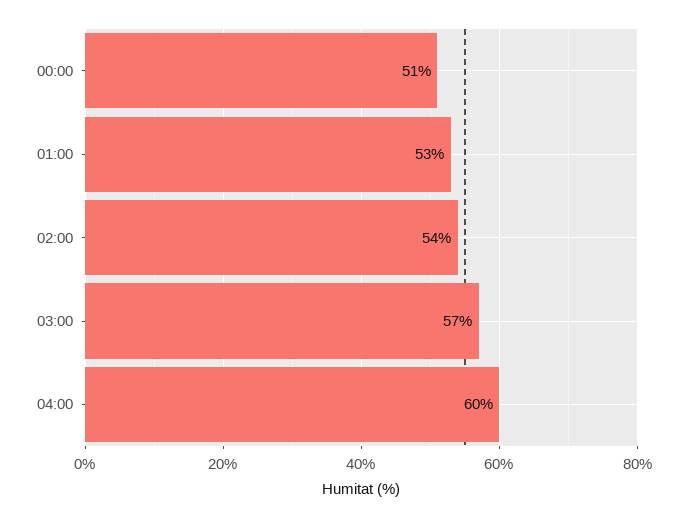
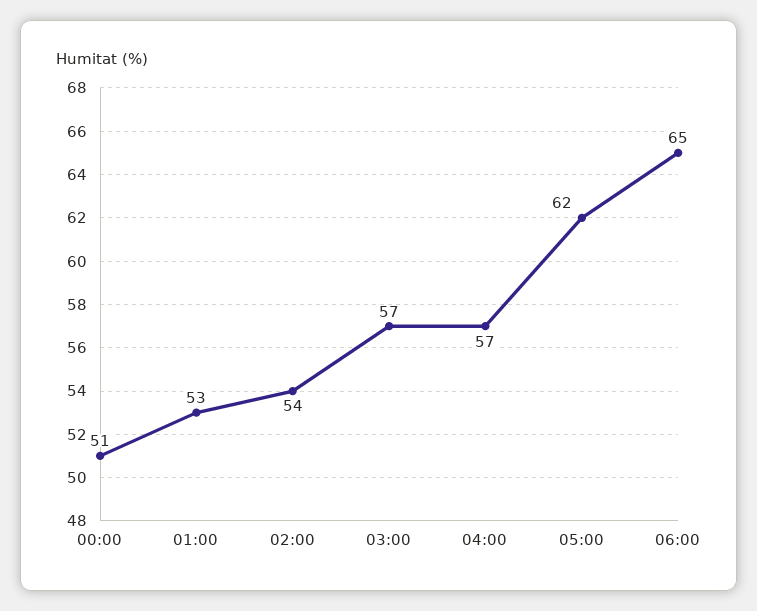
04:00: 60 -> 57
05:00: none -> 62
06:00: none -> 65

